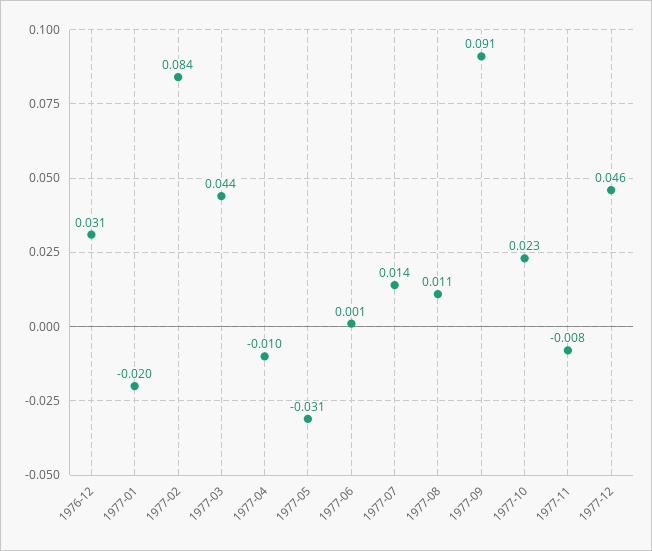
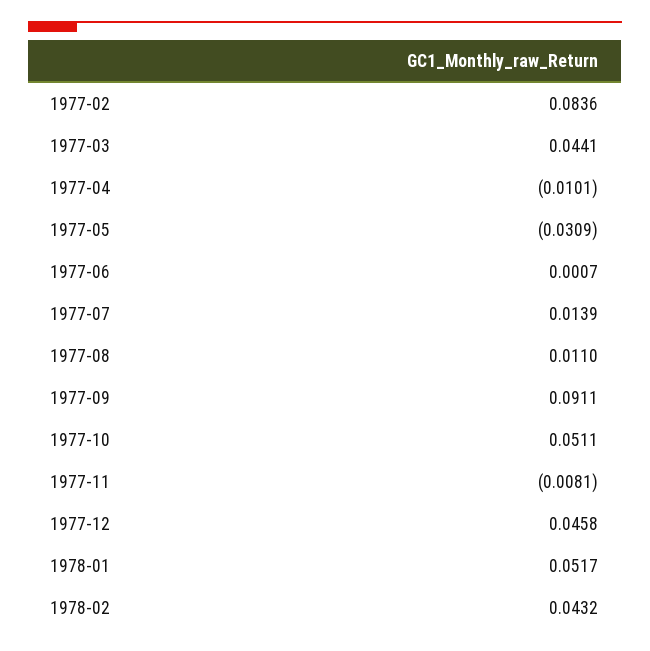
1976-12: 0.031 -> none
1977-01: -0.02 -> none
1977-10: 0.023 -> 0.0511
1978-01: none -> 0.0517
1978-02: none -> 0.0432

